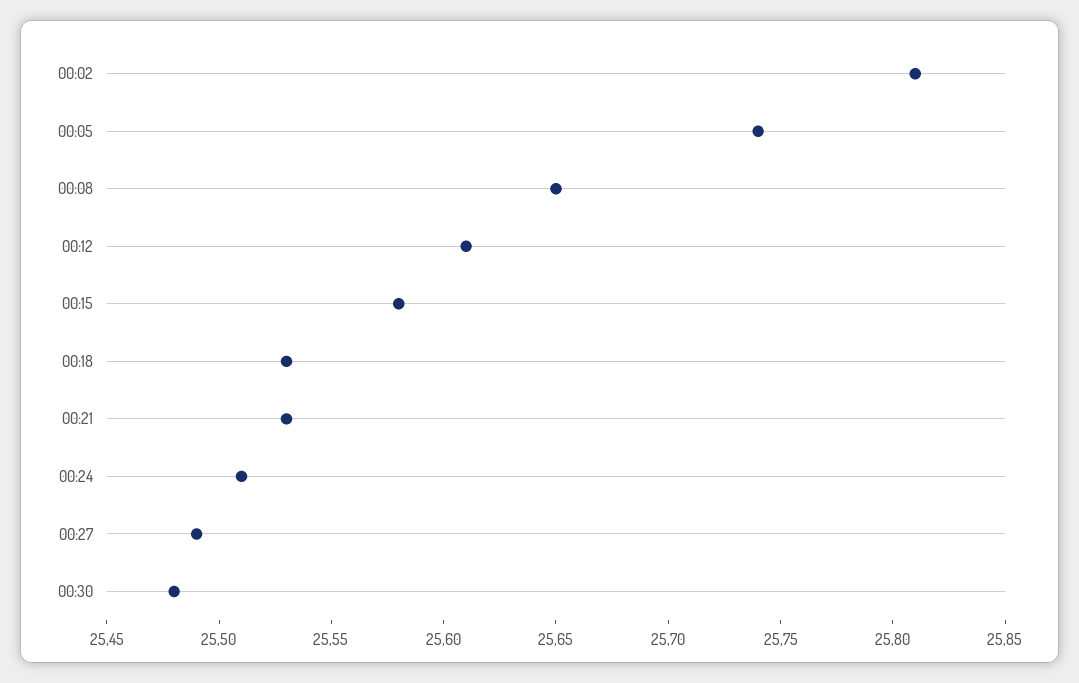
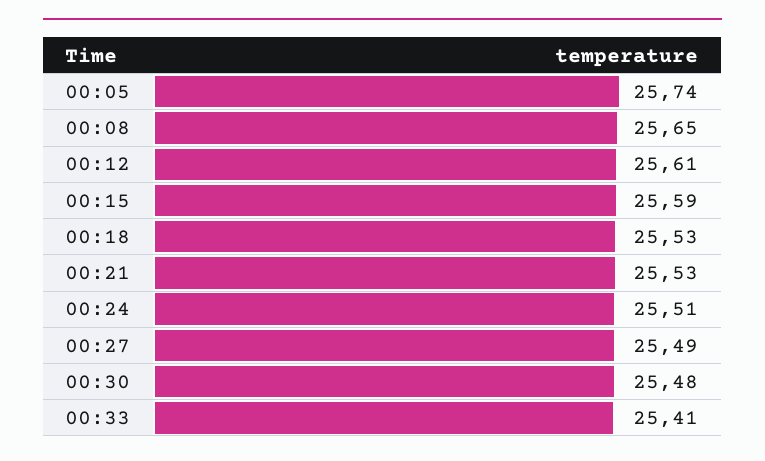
00:02: 25.81 -> none
00:15: 25.58 -> 25.59
00:33: none -> 25.41

